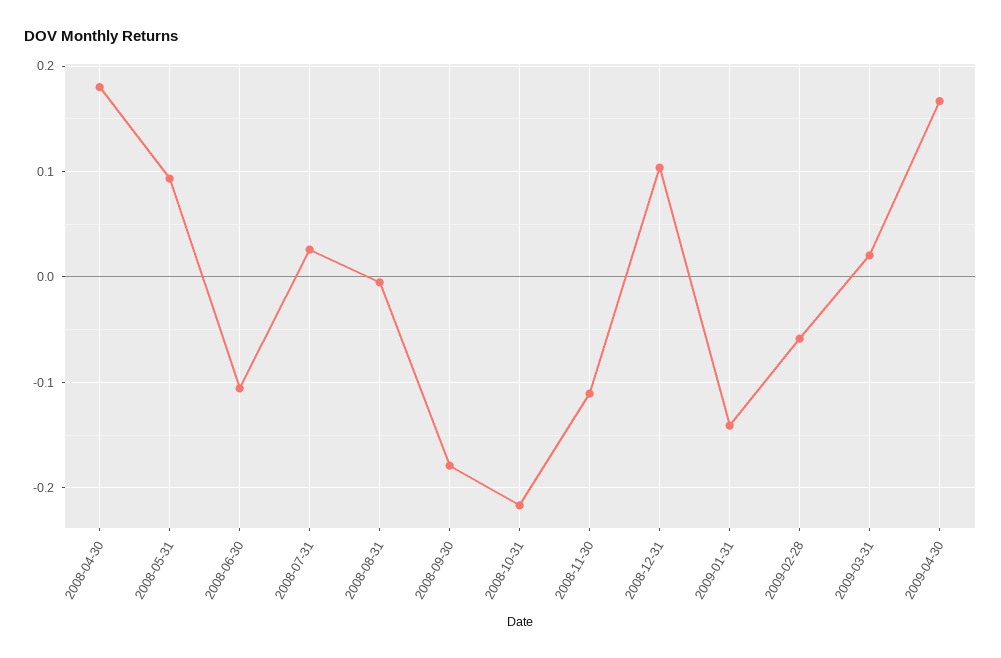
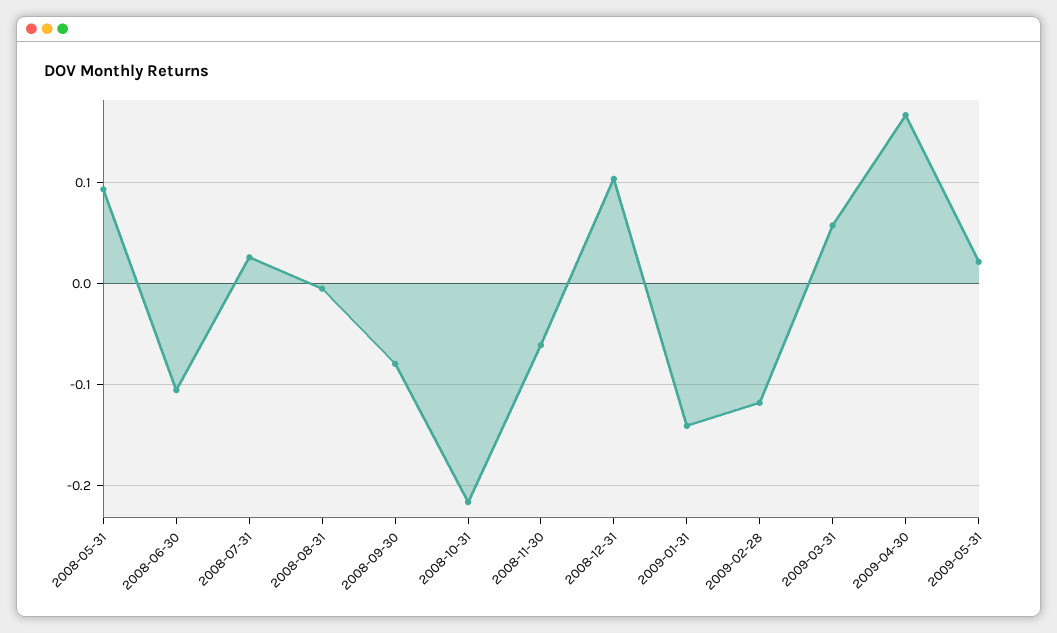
2008-04-30: 0.18 -> none
2008-09-30: -0.18 -> -0.08
2008-11-30: -0.11 -> -0.06
2009-02-28: -0.06 -> -0.12
2009-03-31: 0.02 -> 0.06
2009-05-31: none -> 0.02

